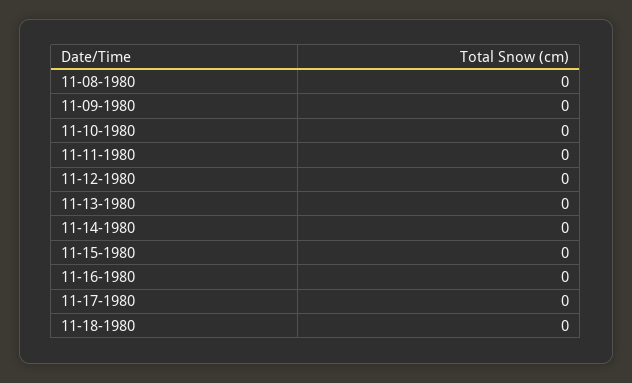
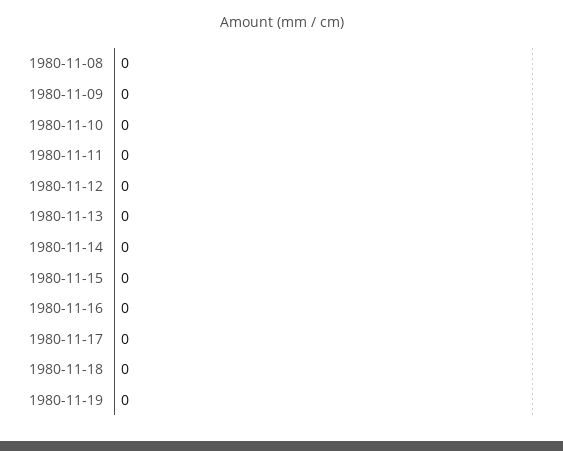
1980-11-19: none -> 0

